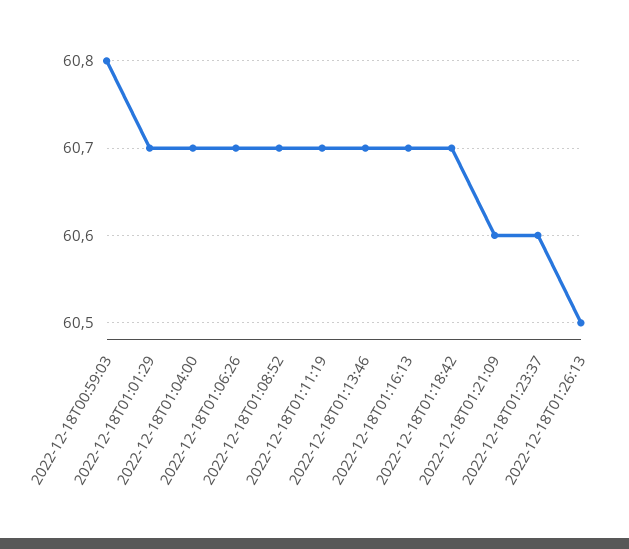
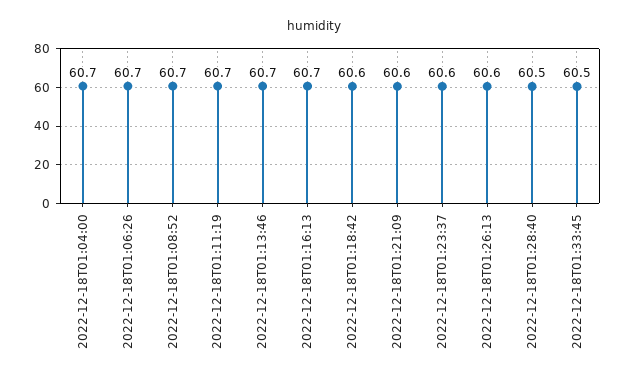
2022-12-18T00:59:03: 60.8 -> none
2022-12-18T01:01:29: 60.7 -> none
2022-12-18T01:18:42: 60.7 -> 60.6
2022-12-18T01:26:13: 60.5 -> 60.6
2022-12-18T01:28:40: none -> 60.5
2022-12-18T01:33:45: none -> 60.5

